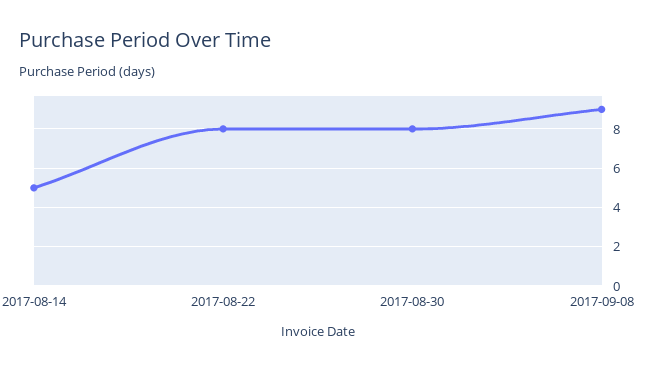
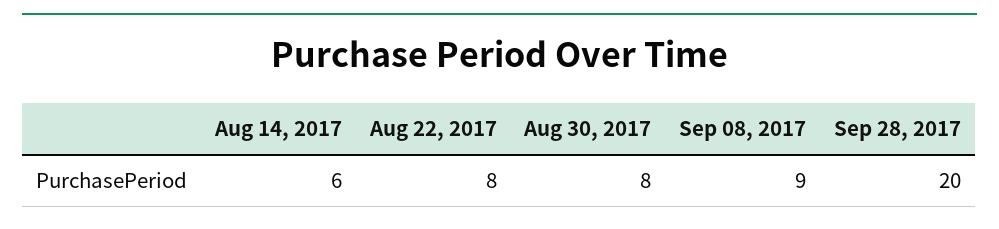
2017-08-14: 5 -> 6
Sep 28, 2017: none -> 20

